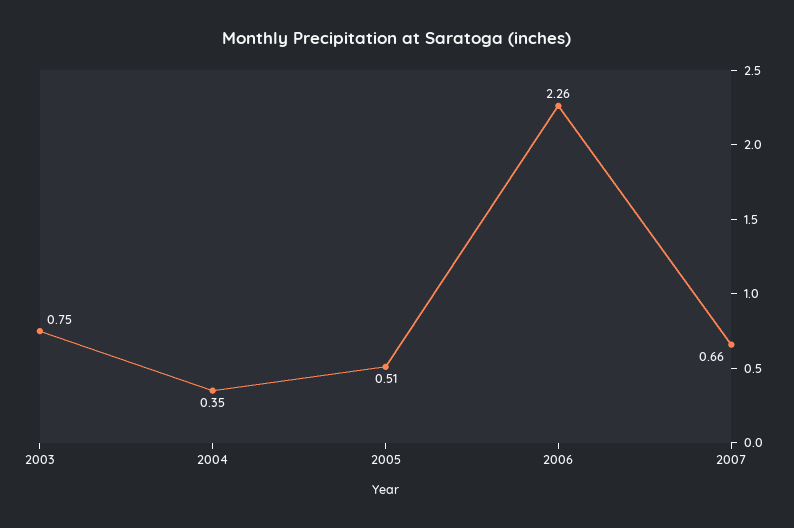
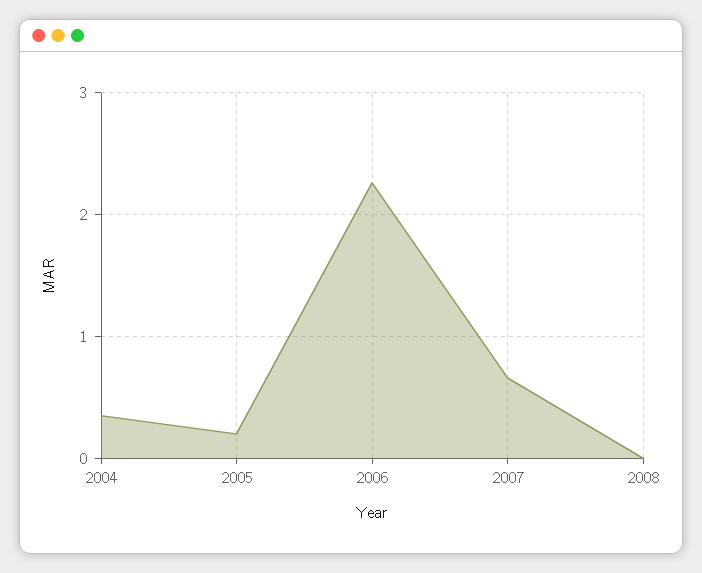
2003: 0.75 -> none
2005: 0.51 -> 0.2
2008: none -> 0

